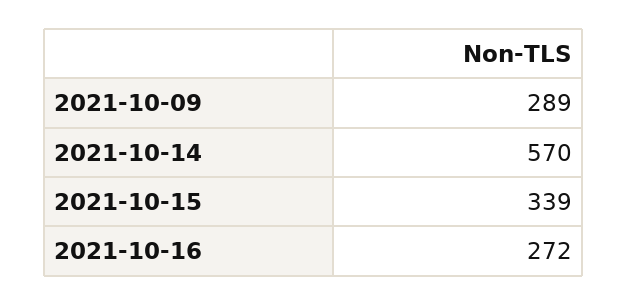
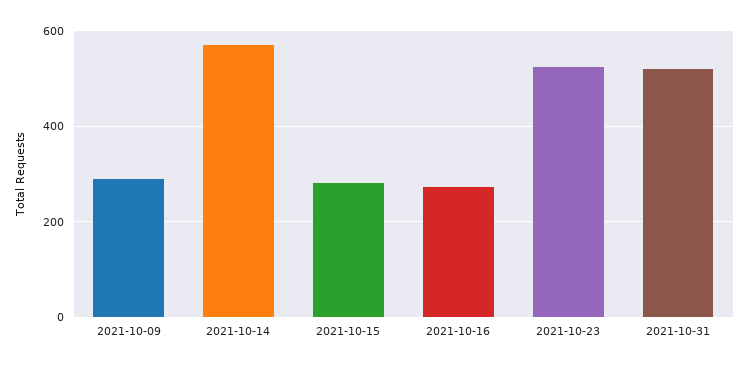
2021-10-15: 339 -> 280
2021-10-23: none -> 520
2021-10-31: none -> 520

